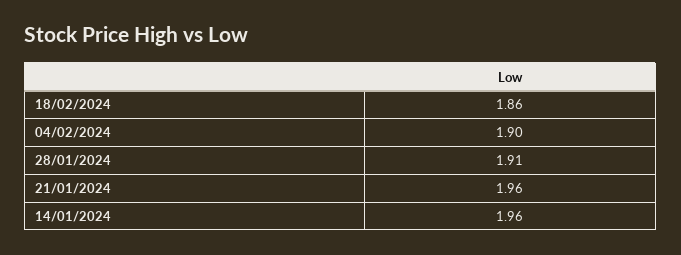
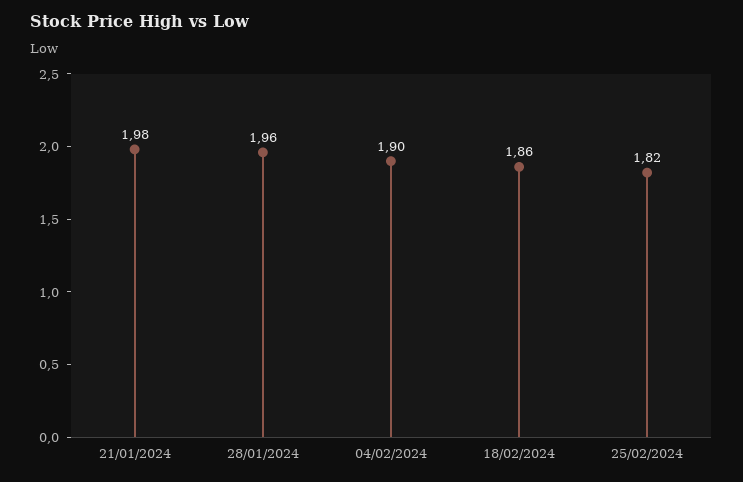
28/01/2024: 1.91 -> 1.96
21/01/2024: 1.96 -> 1.98
14/01/2024: 1.96 -> none
25/02/2024: none -> 1.82

